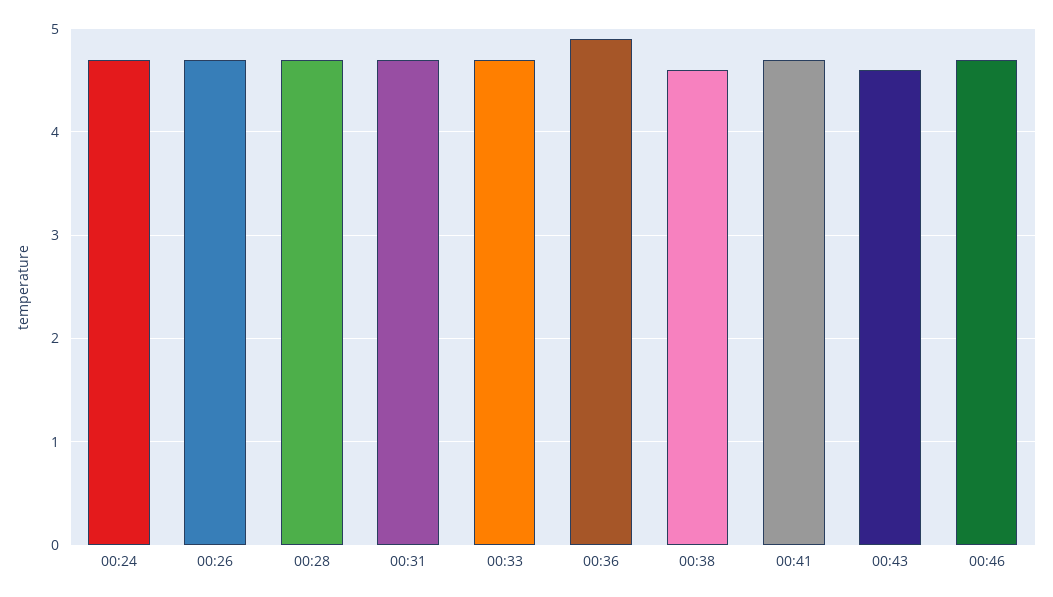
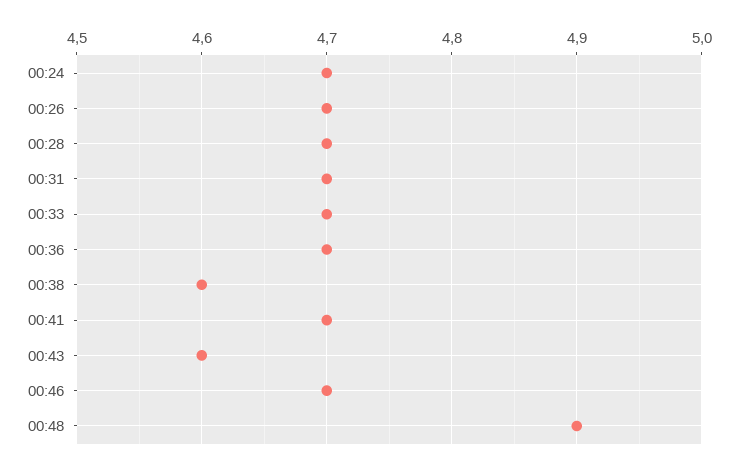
00:36: 4.9 -> 4.7
00:48: none -> 4.9

